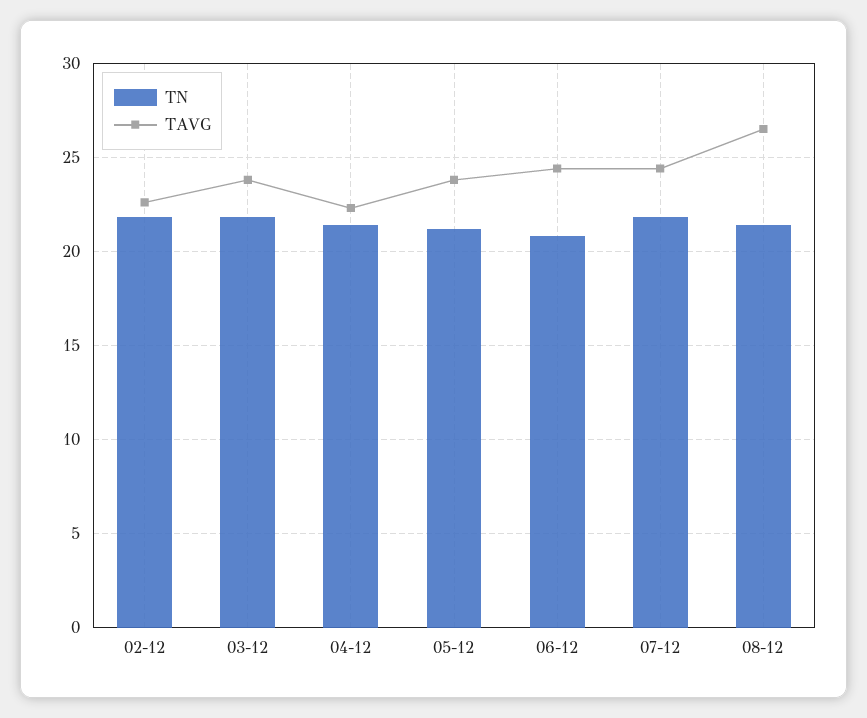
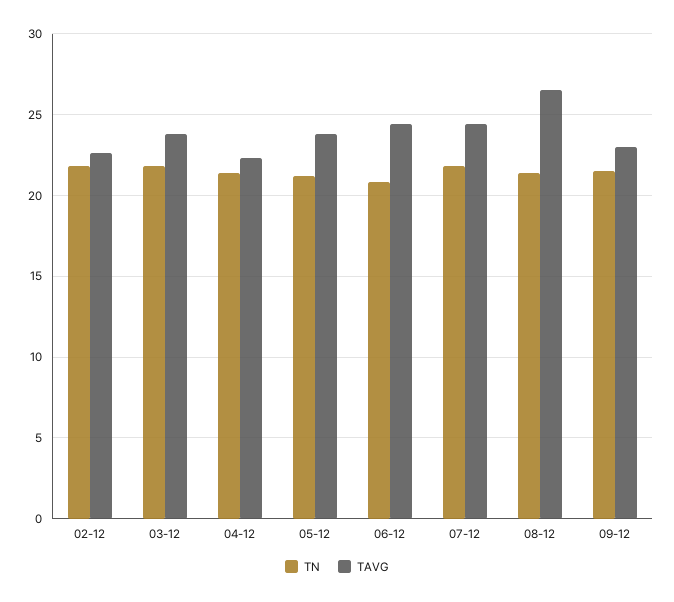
TN, 09-12: none -> 21.5
TAVG, 09-12: none -> 23

